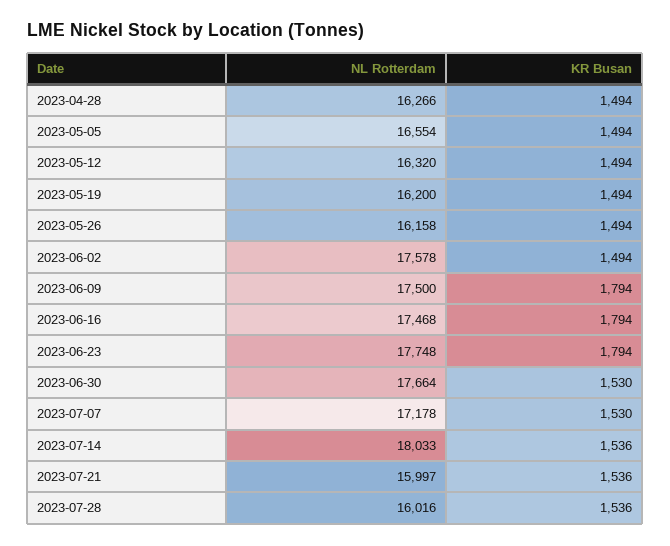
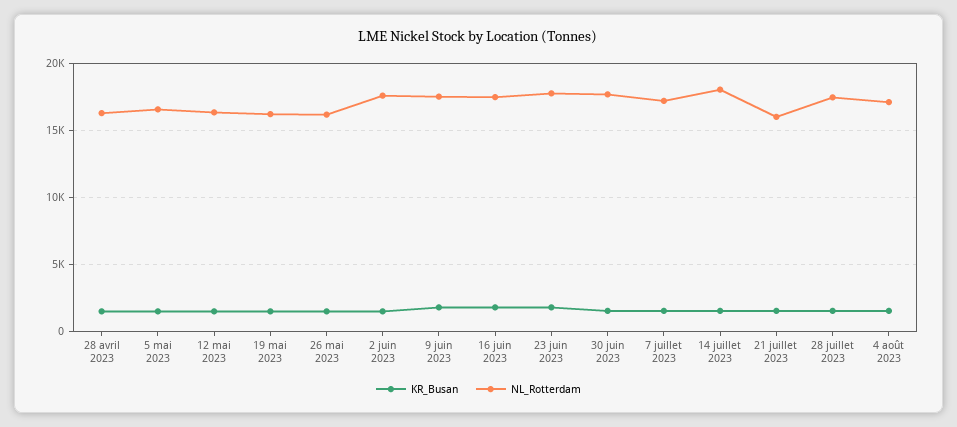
NL Rotterdam, 2023-07-28: 16016 -> 17500
KR Busan, 4 août 2023: none -> 1500
NL Rotterdam, 4 août 2023: none -> 17000

